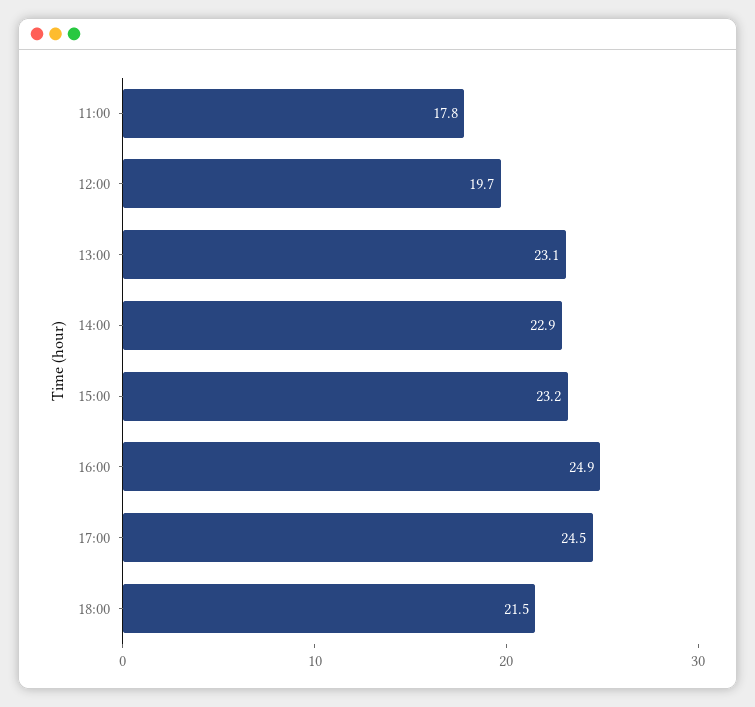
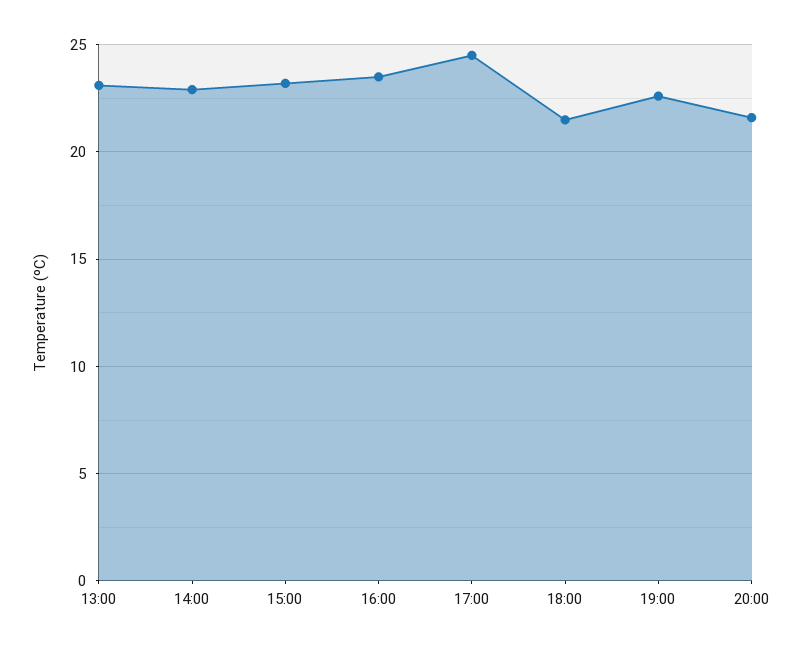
11:00: 17.8 -> none
12:00: 19.7 -> none
16:00: 24.9 -> 23.5
19:00: none -> 22.5
20:00: none -> 21.5

